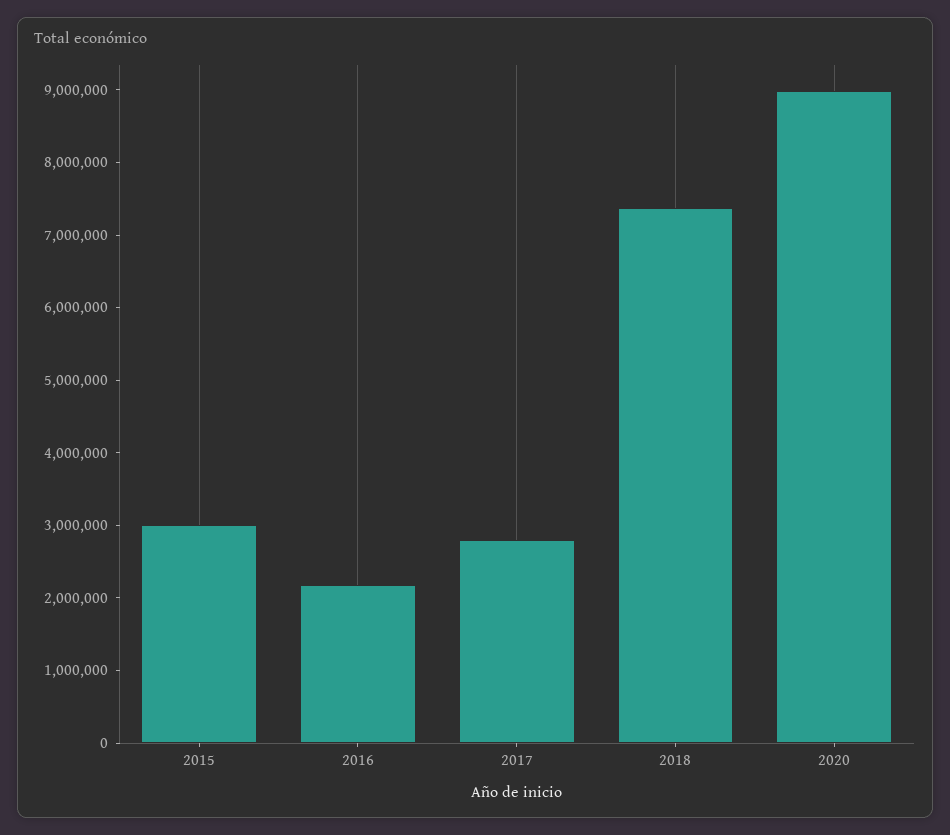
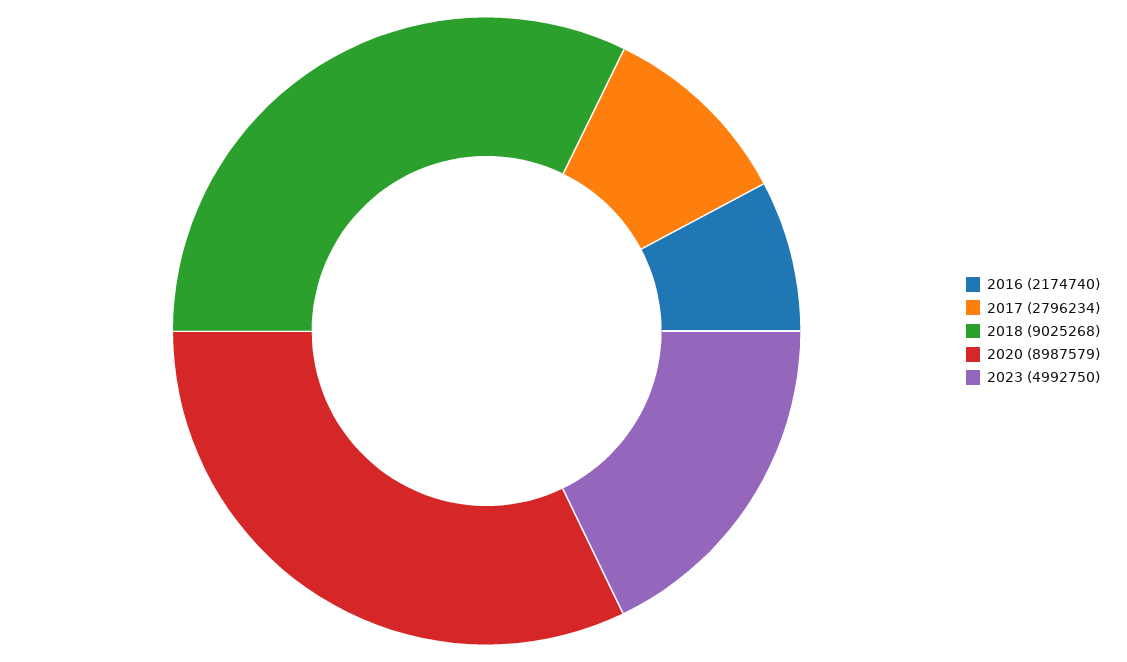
2015: 3000000 -> none
2018: 7400000 -> 9025268
2023: none -> 4992750

